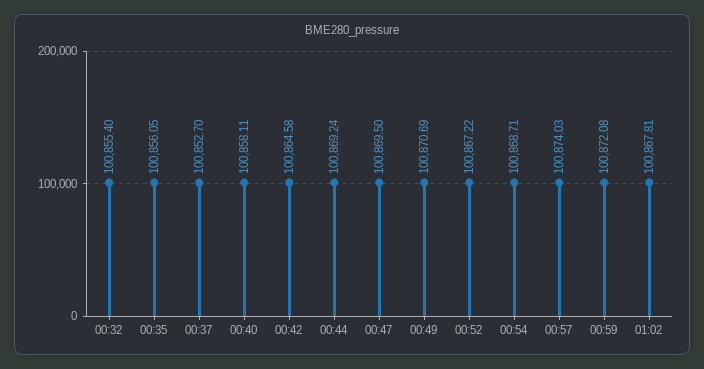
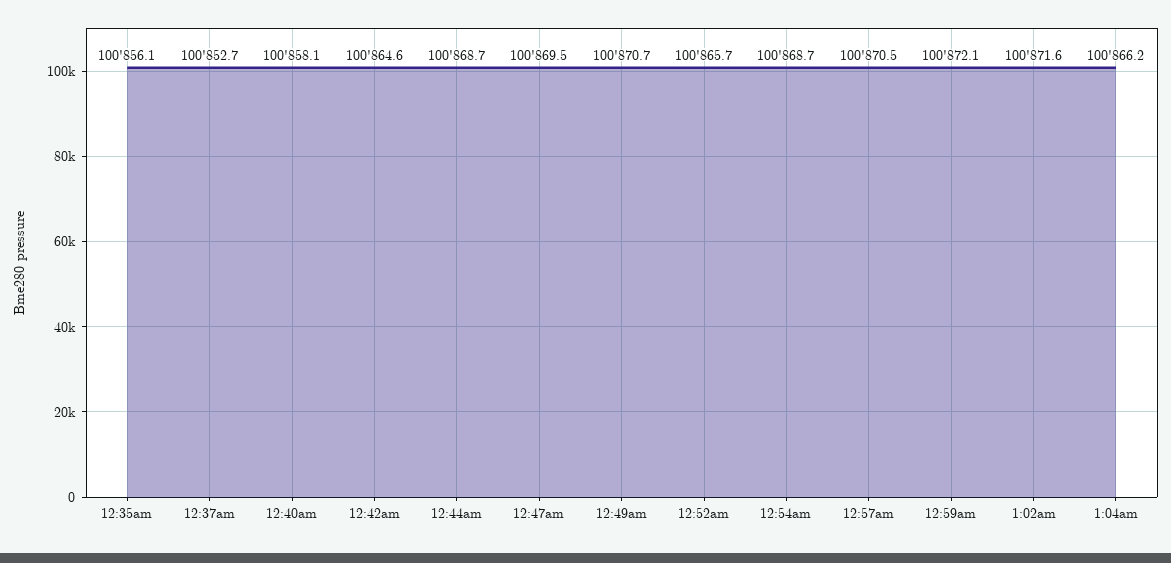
00:32: 100855.4 -> none
00:44: 100869.24 -> 100868.7
00:52: 100867.22 -> 100865.7
00:57: 100874.03 -> 100870.5
01:02: 100867.81 -> 100871.6
1:04am: none -> 100866.2

